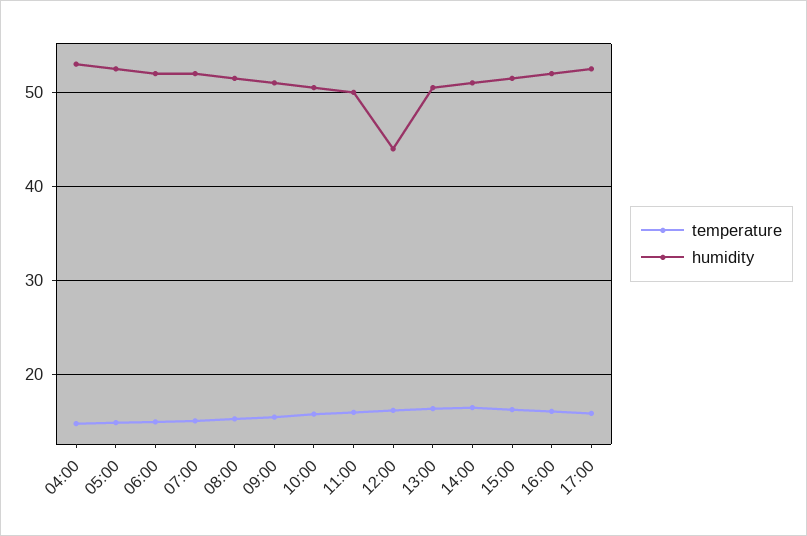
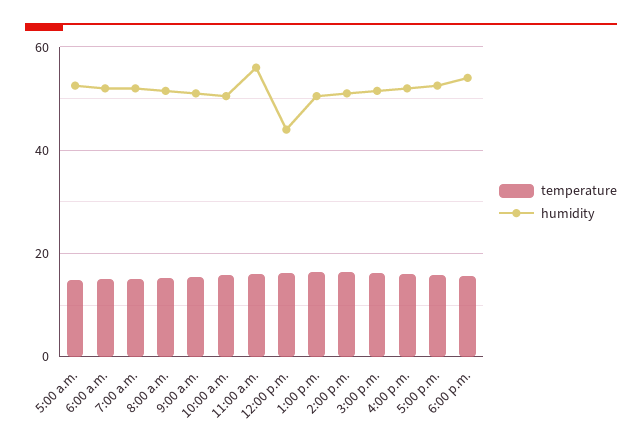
temperature, 04:00: 15 -> none
humidity, 04:00: 53 -> none
humidity, 11:00: 50 -> 56
temperature, 6:00 p.m.: none -> 16
humidity, 6:00 p.m.: none -> 54

